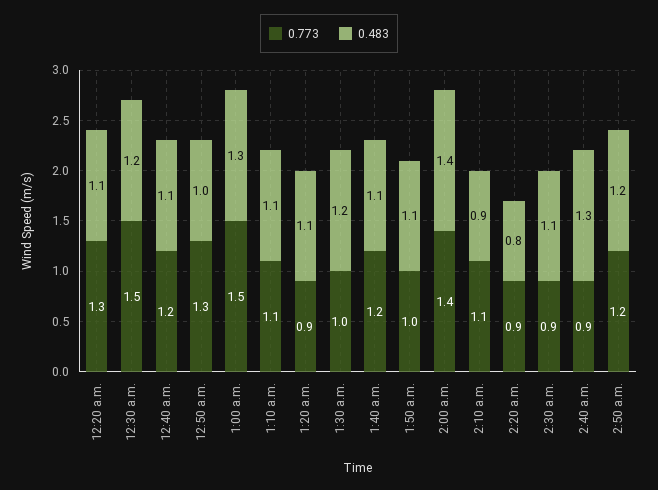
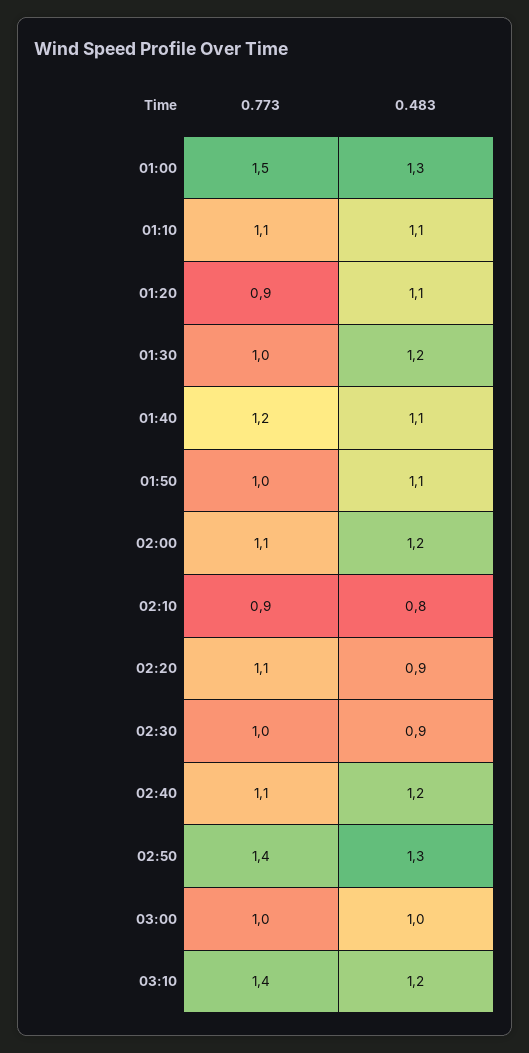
0.773, 12:20 a.m.: 1.3 -> none
0.483, 12:20 a.m.: 1.1 -> none
0.773, 12:30 a.m.: 1.5 -> none
0.483, 12:30 a.m.: 1.2 -> none
0.773, 12:40 a.m.: 1.2 -> none
0.483, 12:40 a.m.: 1.1 -> none
0.773, 12:50 a.m.: 1.3 -> none
0.483, 12:50 a.m.: 1 -> none
0.773, 2:00 a.m.: 1.4 -> 1.1
0.483, 2:00 a.m.: 1.4 -> 1.2
0.773, 2:10 a.m.: 1.1 -> 0.9
0.483, 2:10 a.m.: 0.9 -> 0.8
0.773, 2:20 a.m.: 0.9 -> 1.1
0.483, 2:20 a.m.: 0.8 -> 0.9
0.773, 2:30 a.m.: 0.9 -> 1
0.483, 2:30 a.m.: 1.1 -> 0.9
0.773, 2:40 a.m.: 0.9 -> 1.1
0.483, 2:40 a.m.: 1.3 -> 1.2
0.773, 2:50 a.m.: 1.2 -> 1.4
0.483, 2:50 a.m.: 1.2 -> 1.3
0.773, 03:00: none -> 1
0.483, 03:00: none -> 1
0.773, 03:10: none -> 1.4
0.483, 03:10: none -> 1.2

